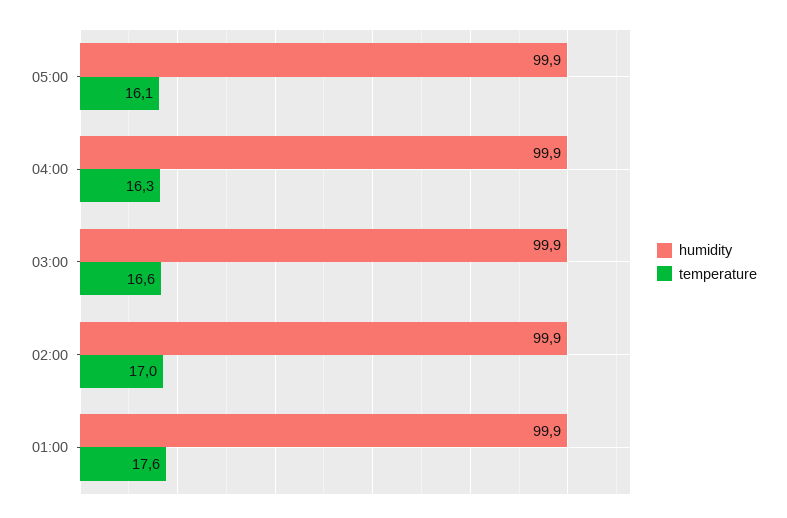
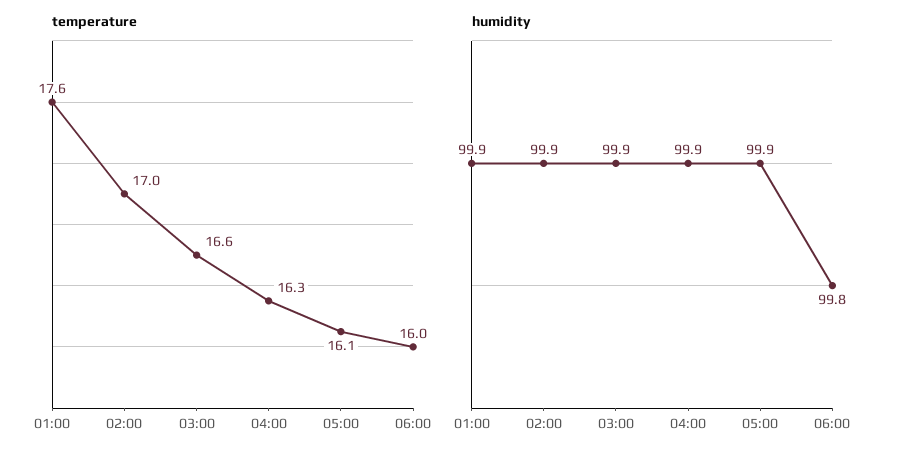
temperature, 06:00: none -> 16
humidity, 06:00: none -> 99.8

